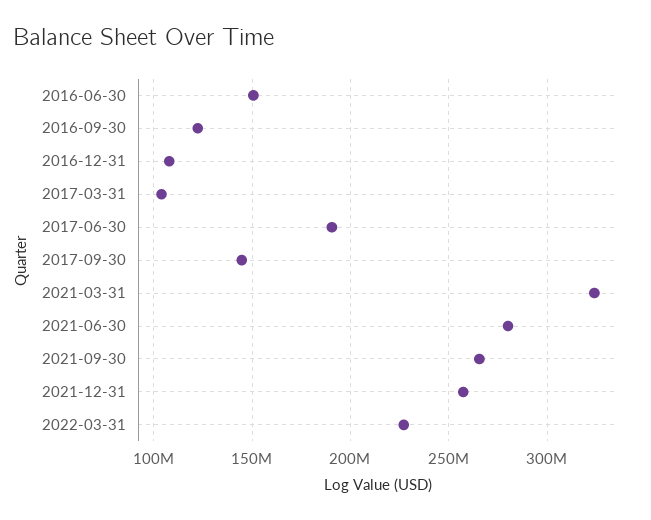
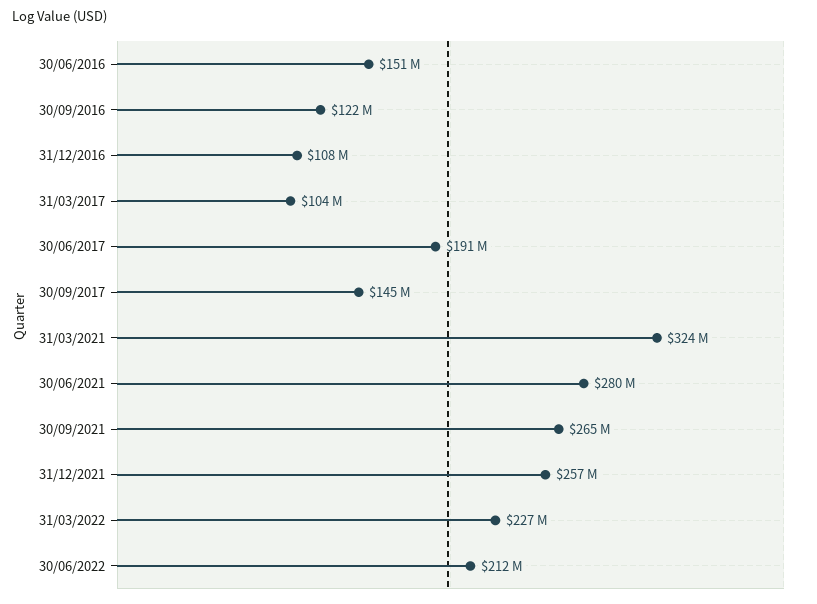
30/06/2022: none -> 212000000

